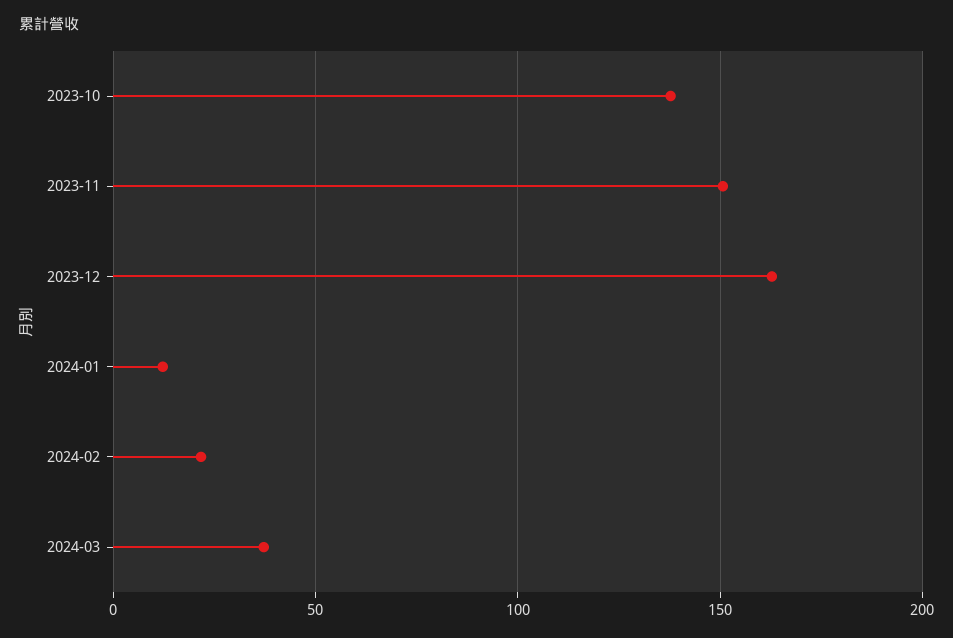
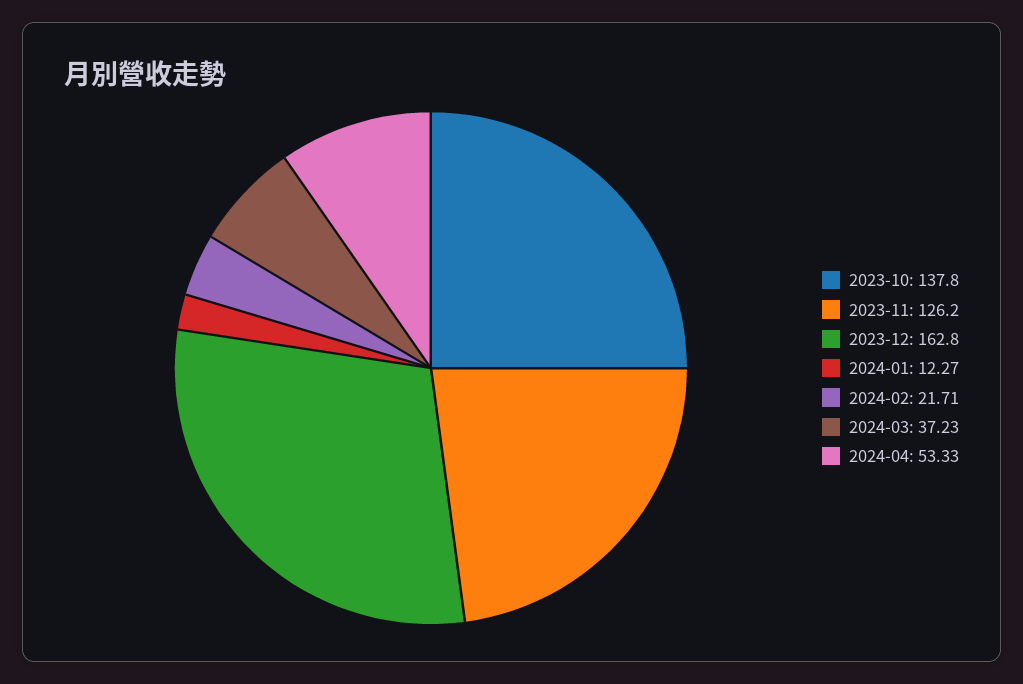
2023-11: 150 -> 126.2
2024-04: none -> 53.33

